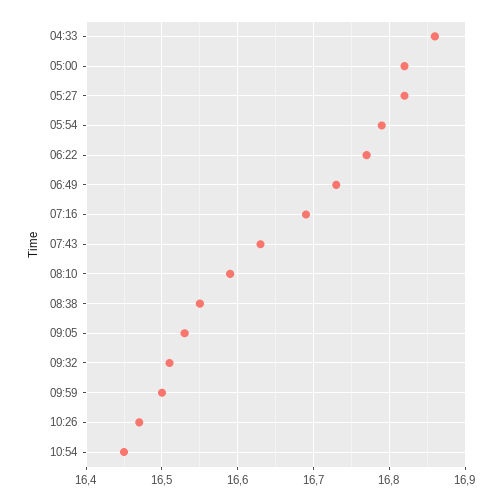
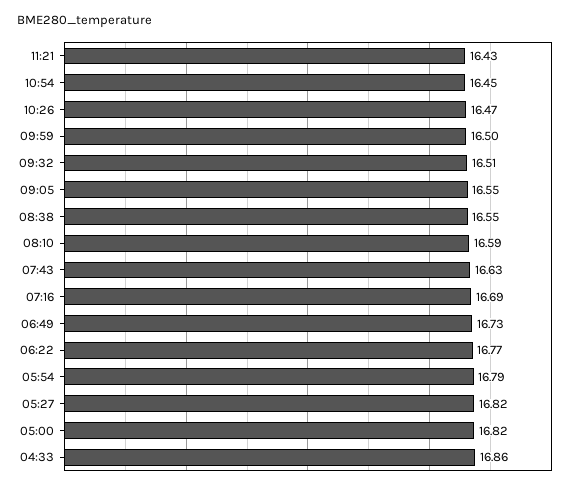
09:05: 16.53 -> 16.55
11:21: none -> 16.43

